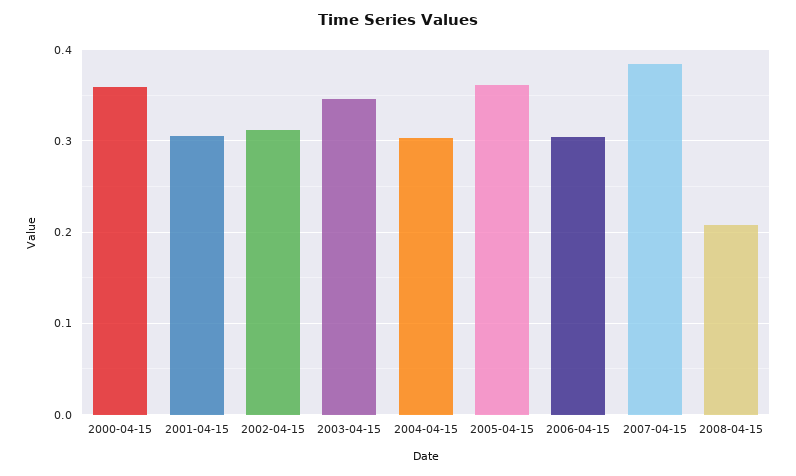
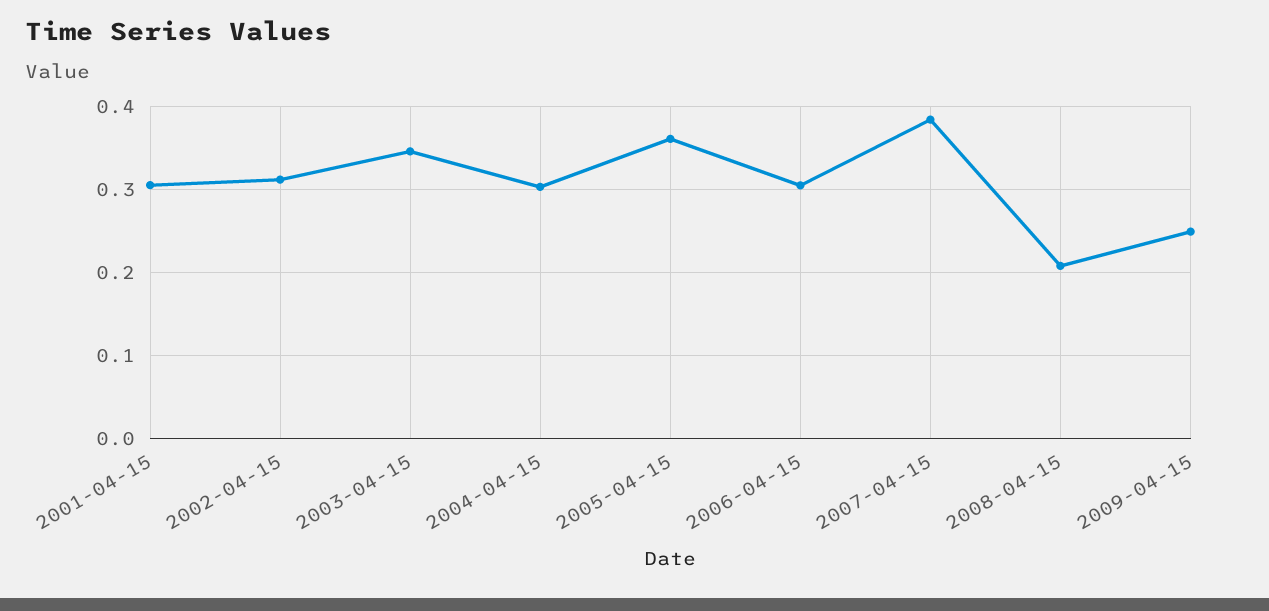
2000-04-15: 0.36 -> none
2009-04-15: none -> 0.25

